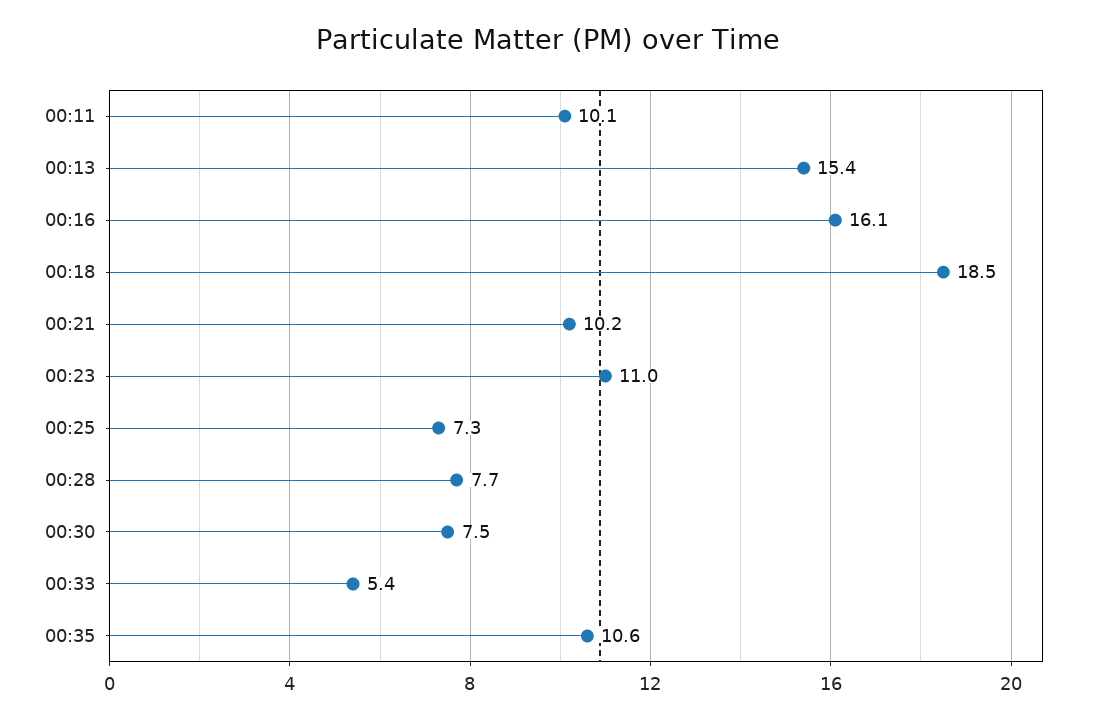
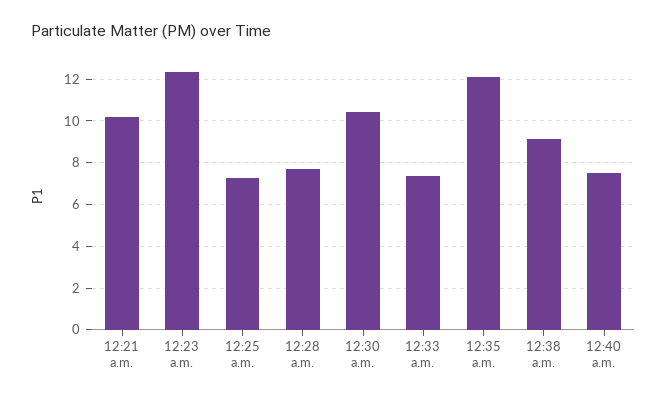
00:11: 10.1 -> none
00:13: 15.4 -> none
00:16: 16.1 -> none
00:18: 18.5 -> none
00:23: 11 -> 12.5
00:30: 7.5 -> 10.5
00:33: 5.4 -> 7.5
00:35: 10.6 -> 12
12:38 a.m.: none -> 9
12:40 a.m.: none -> 7.5

